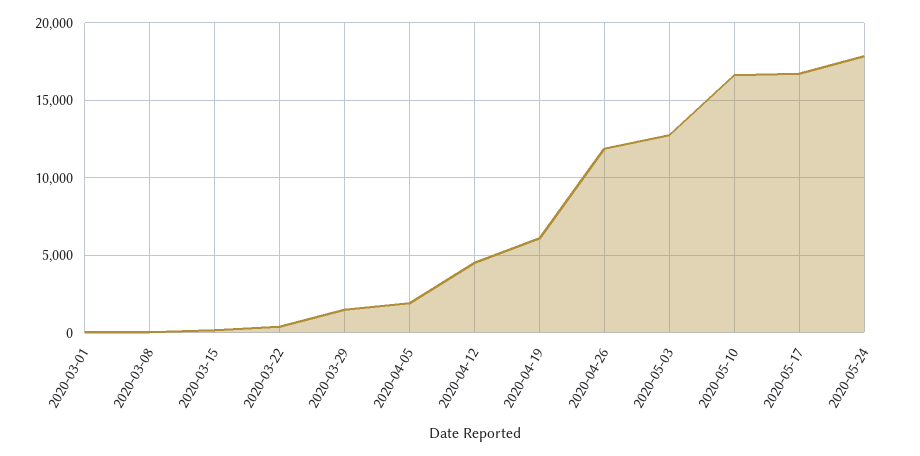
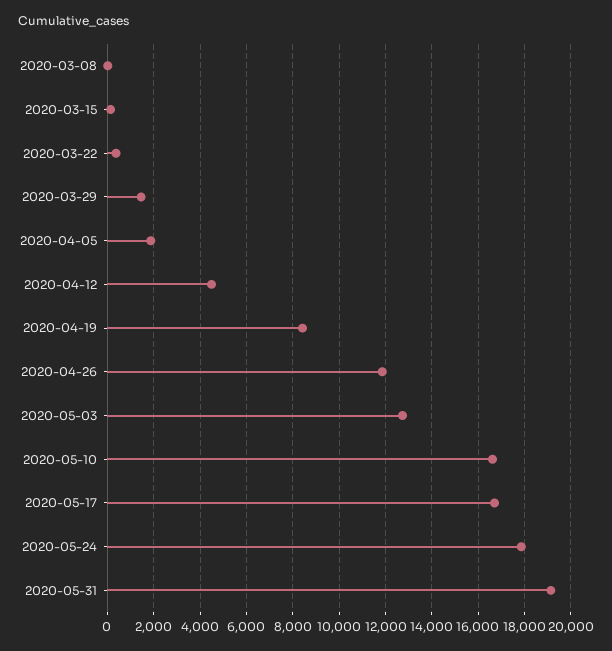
2020-03-01: 0 -> none
2020-04-19: 6000 -> 8500
2020-05-31: none -> 19000

